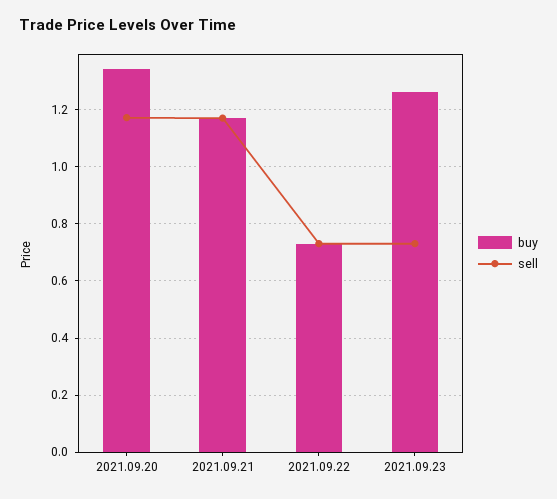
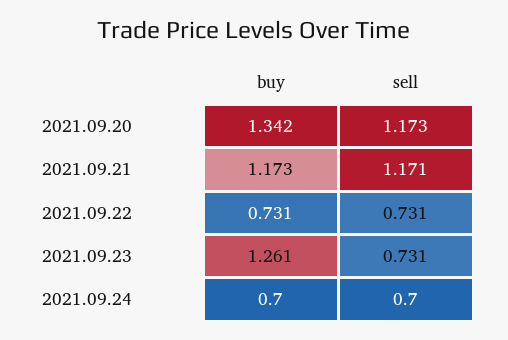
buy, 2021.09.24: none -> 0.7
sell, 2021.09.24: none -> 0.7

